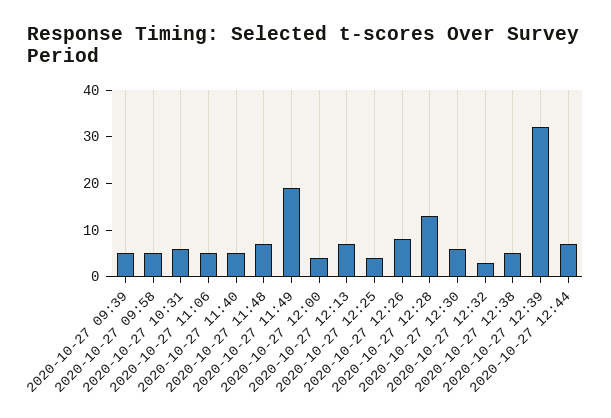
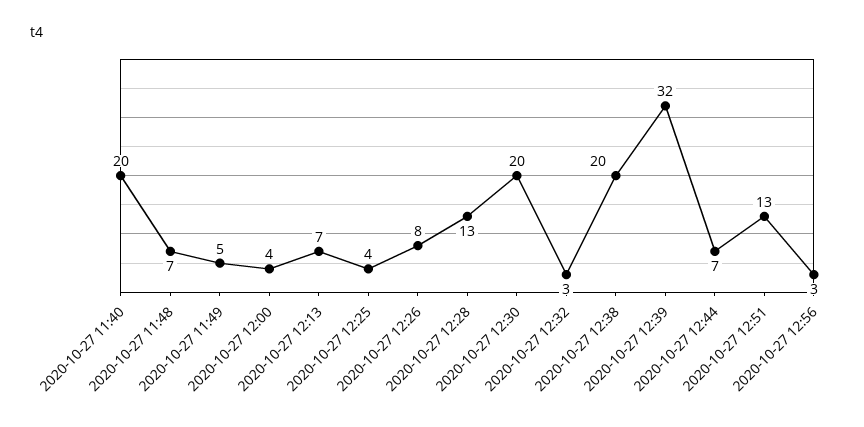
2020-10-27 09:39: 5 -> none
2020-10-27 09:58: 5 -> none
2020-10-27 10:31: 5 -> none
2020-10-27 11:06: 5 -> none
2020-10-27 11:40: 5 -> 20
2020-10-27 11:49: 20 -> 5
2020-10-27 12:30: 5 -> 20
2020-10-27 12:38: 5 -> 20
2020-10-27 12:51: none -> 13
2020-10-27 12:56: none -> 3

